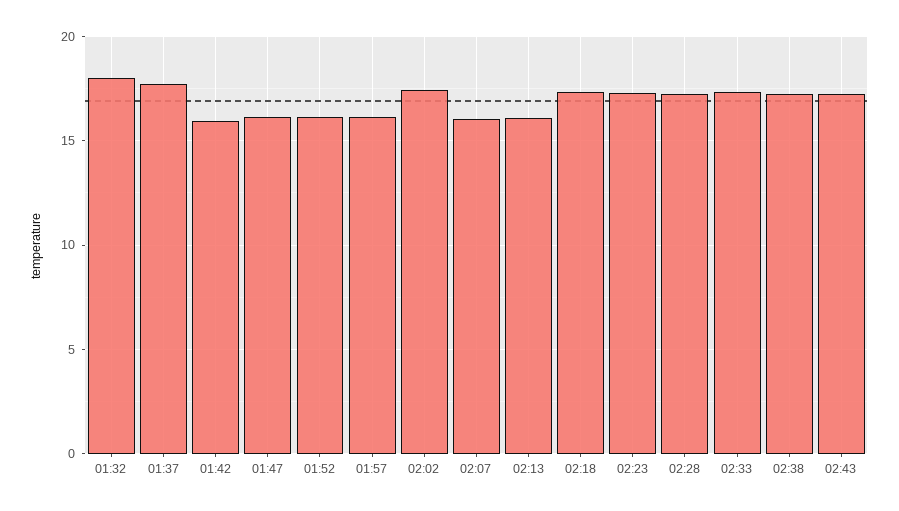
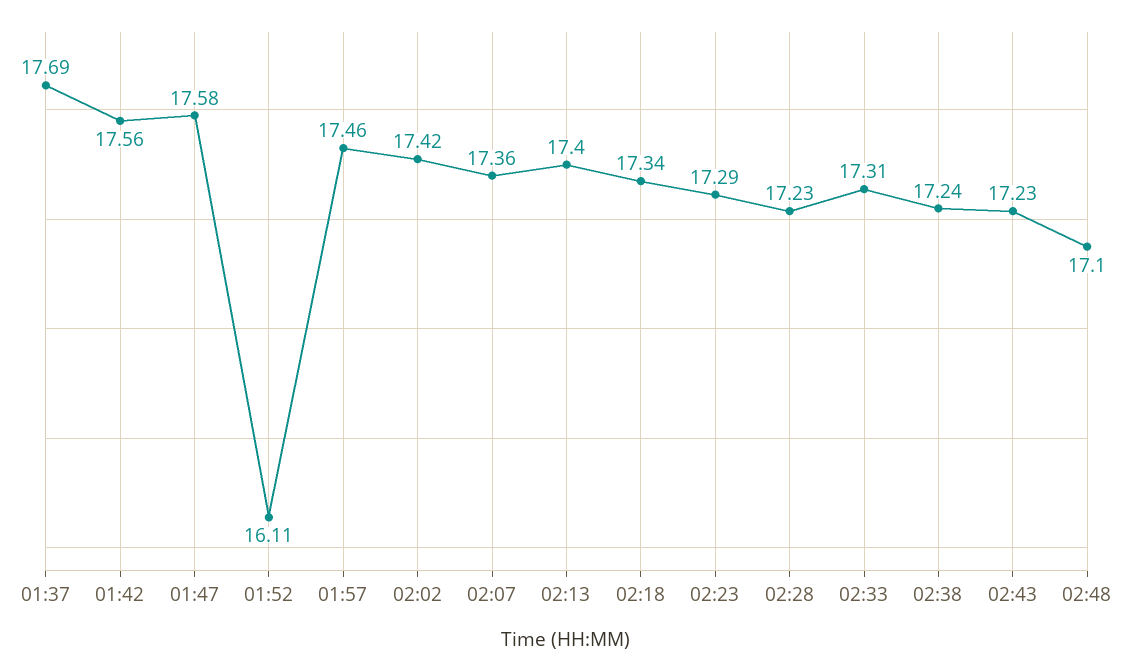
01:32: 18 -> none
01:42: 16 -> 17.56
01:47: 16 -> 17.58
01:57: 16 -> 17.46
02:07: 16 -> 17.36
02:13: 16 -> 17.4
02:48: none -> 17.1

